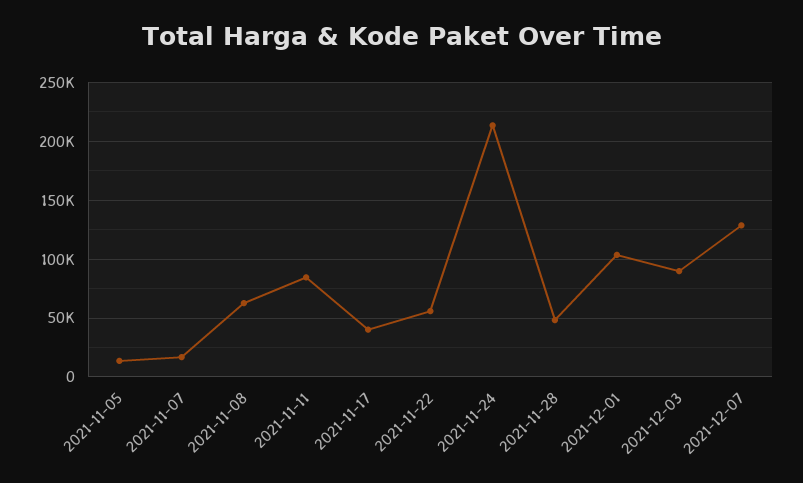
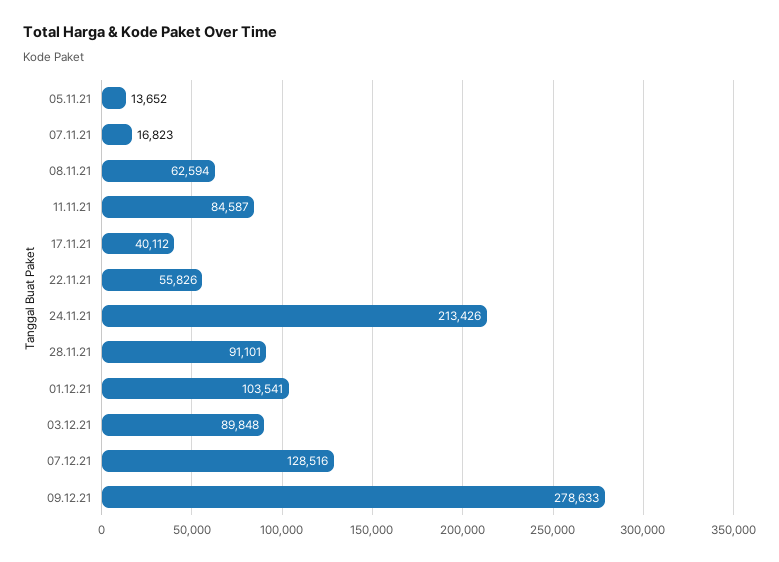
2021-11-28: 50000 -> 91101
09.12.21: none -> 278633

